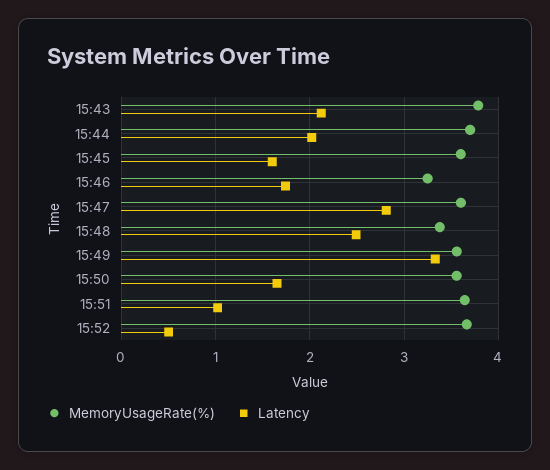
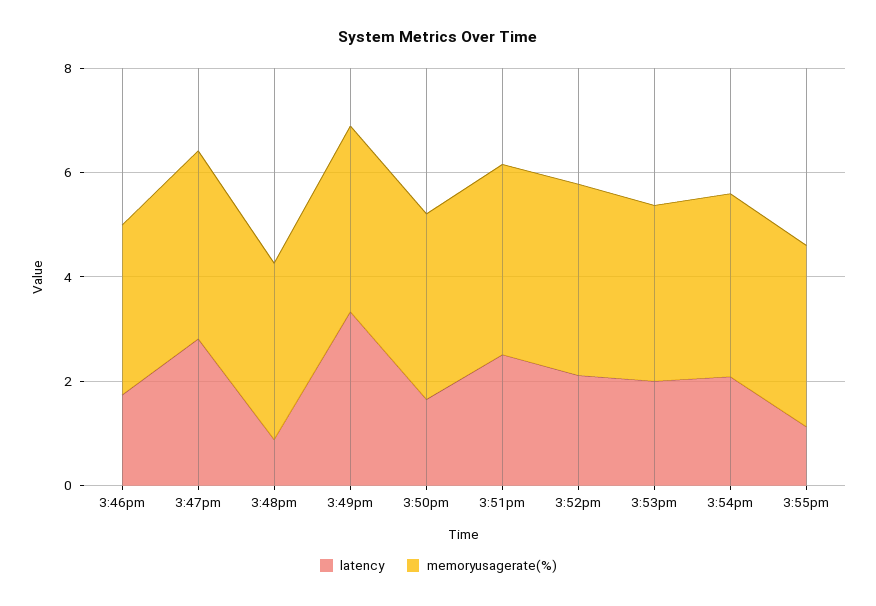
MemoryUsageRate(%), 15:43: 3.8 -> none
Latency, 15:43: 2.1 -> none
MemoryUsageRate(%), 15:44: 3.7 -> none
Latency, 15:44: 2 -> none
MemoryUsageRate(%), 15:45: 3.6 -> none
Latency, 15:45: 1.6 -> none
Latency, 15:48: 2.5 -> 1
Latency, 15:51: 1 -> 2.5
Latency, 15:52: 0.5 -> 2
Latency, 3:53pm: none -> 2
MemoryUsageRate(%), 3:53pm: none -> 3.5
Latency, 3:54pm: none -> 2
MemoryUsageRate(%), 3:54pm: none -> 3.5
Latency, 3:55pm: none -> 1
MemoryUsageRate(%), 3:55pm: none -> 3.5

